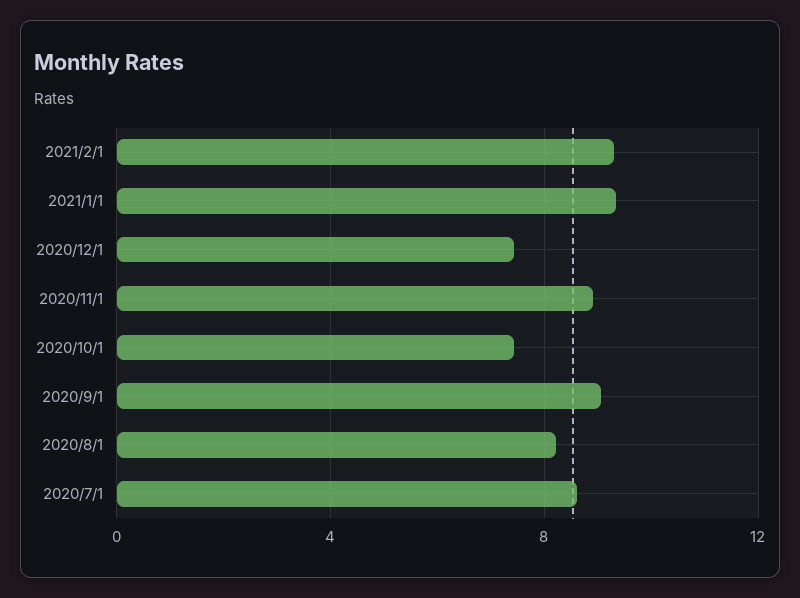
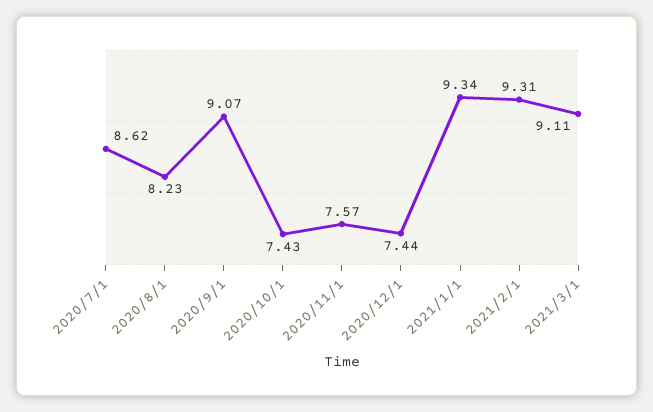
2020/11/1: 9 -> 7.57
2021/3/1: none -> 9.11

